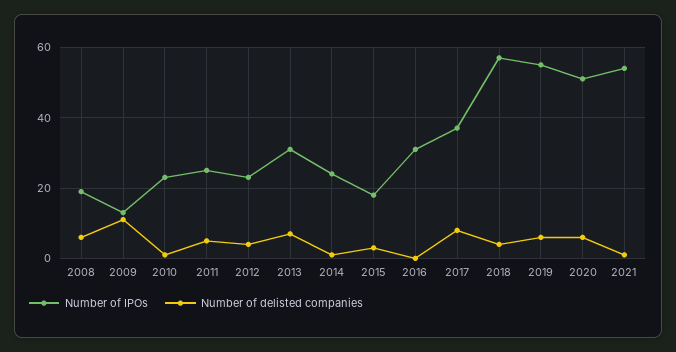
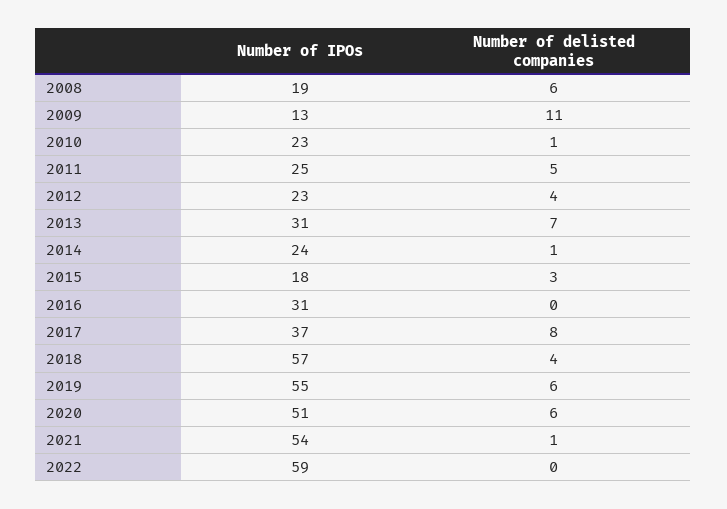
Number of IPOs, 2022: none -> 59
Number of delisted companies, 2022: none -> 0

